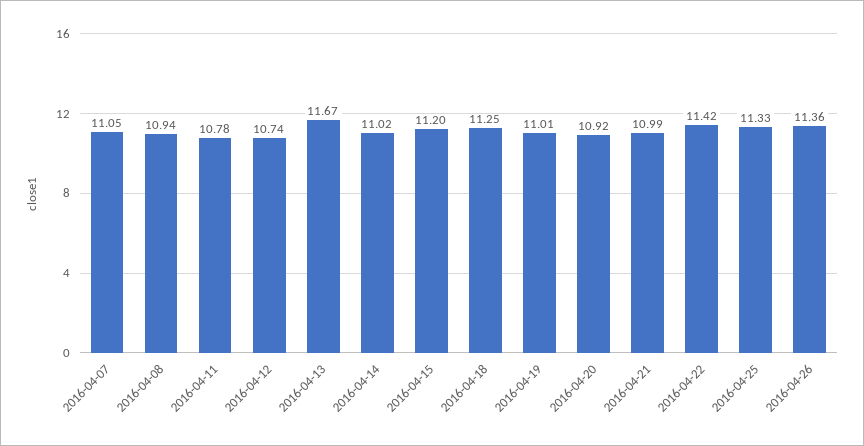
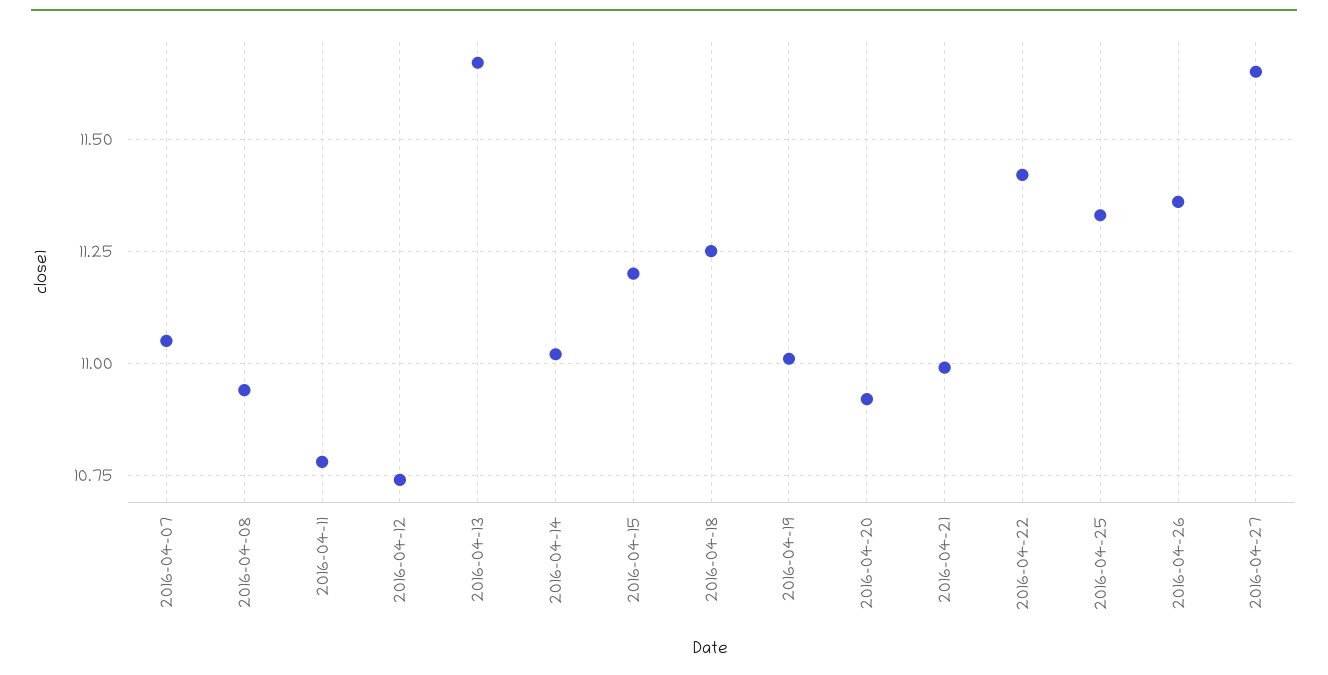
2016-04-27: none -> 11.65

